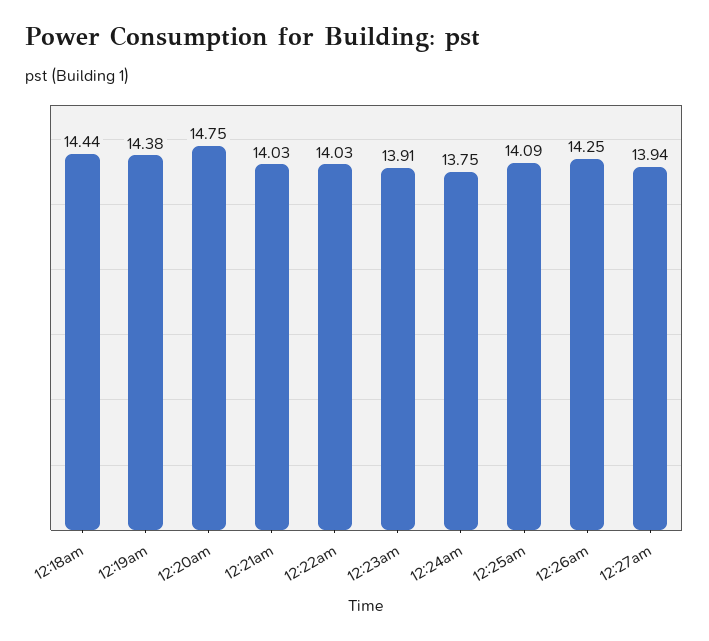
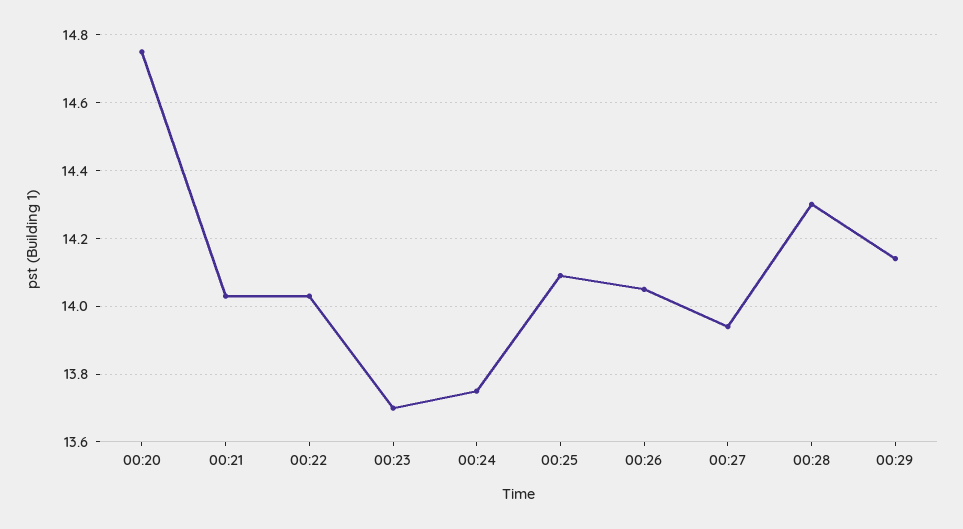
12:18am: 14.44 -> none
12:19am: 14.38 -> none
12:23am: 13.91 -> 13.7
12:26am: 14.25 -> 14.05
00:28: none -> 14.3
00:29: none -> 14.15

